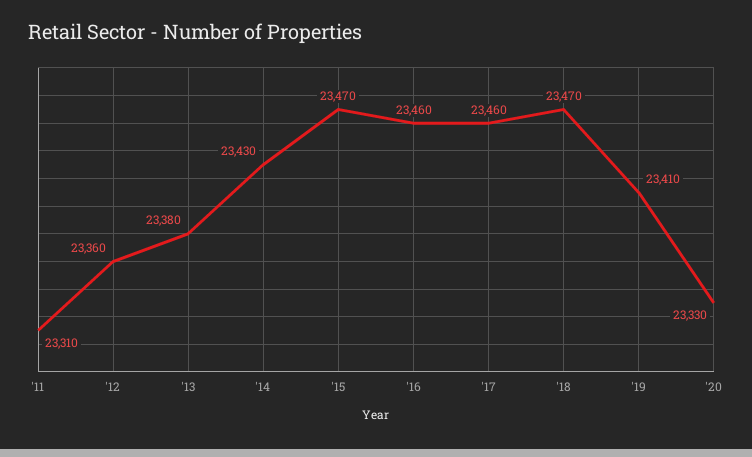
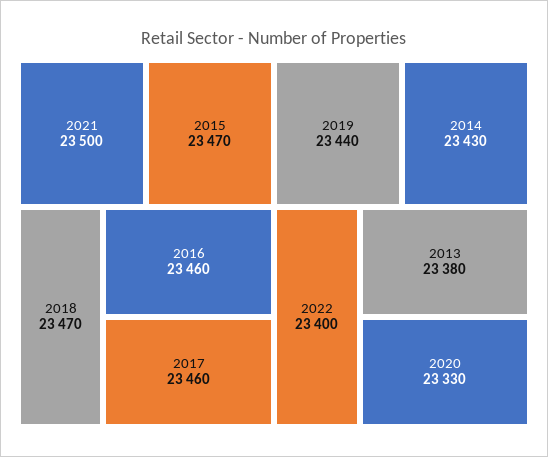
'11: 23310 -> none
'12: 23360 -> none
'19: 23410 -> 23440
2021: none -> 23500
2022: none -> 23400

